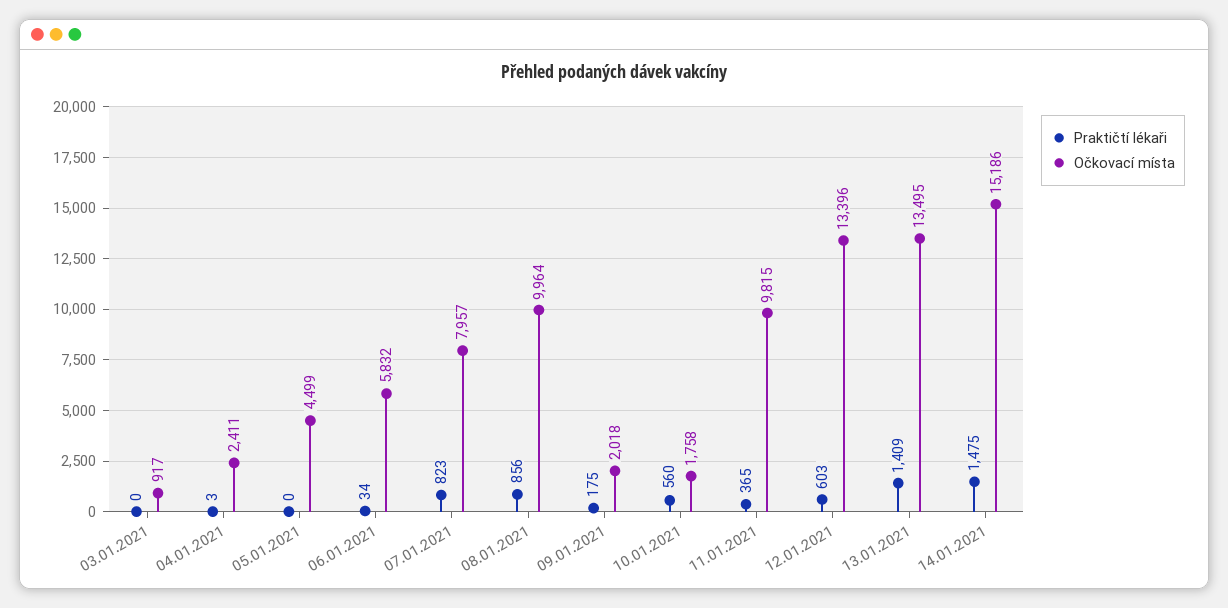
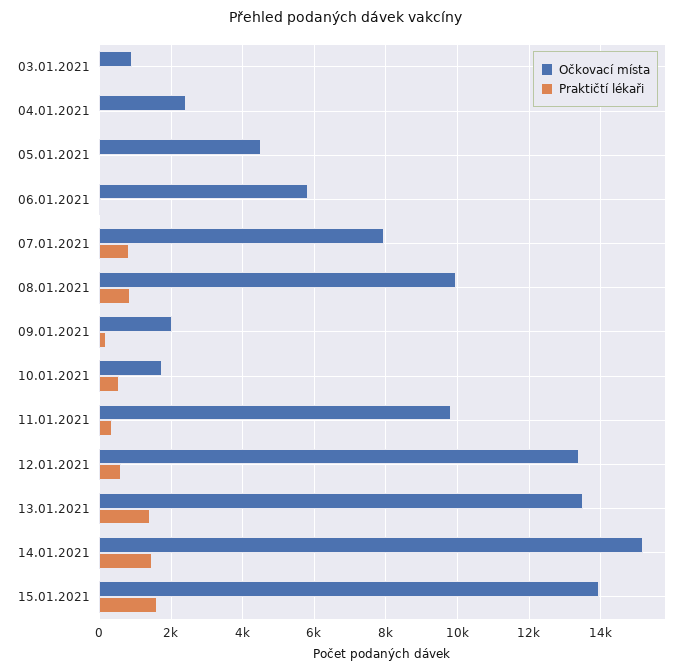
Očkovací místa, 15.01.2021: none -> 14000
Praktičtí lékaři, 15.01.2021: none -> 1600

